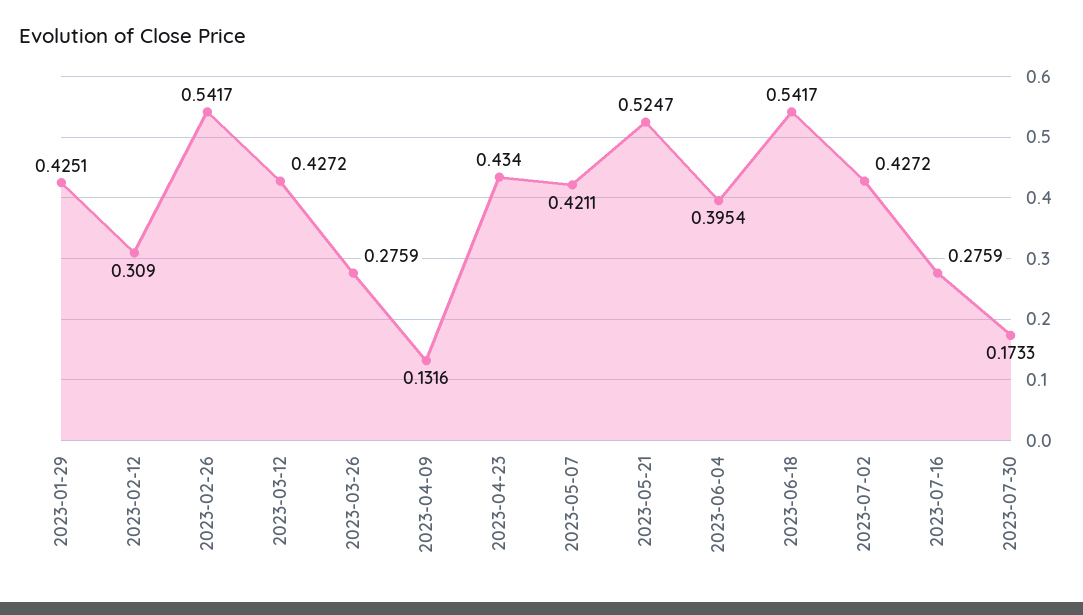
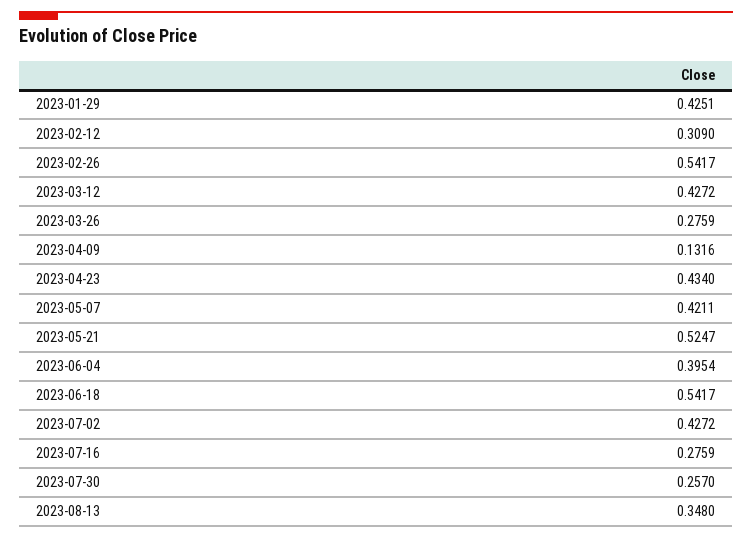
2023-07-30: 0.1733 -> 0.257
2023-08-13: none -> 0.348

